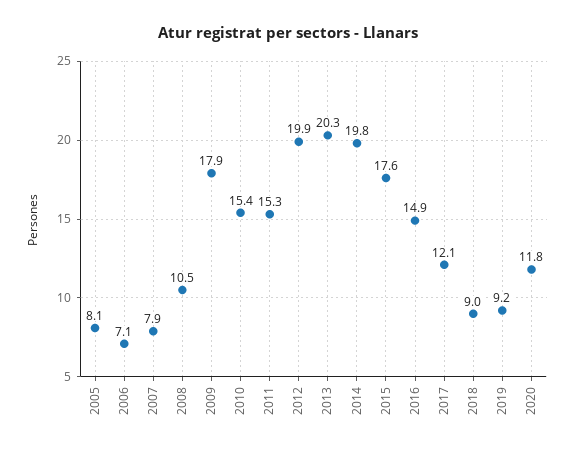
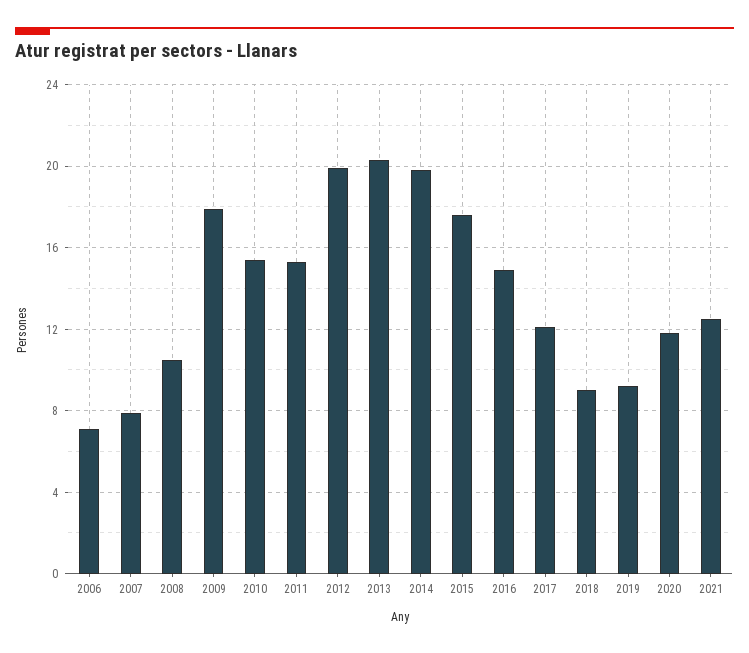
2005: 8.1 -> none
2021: none -> 12.5

